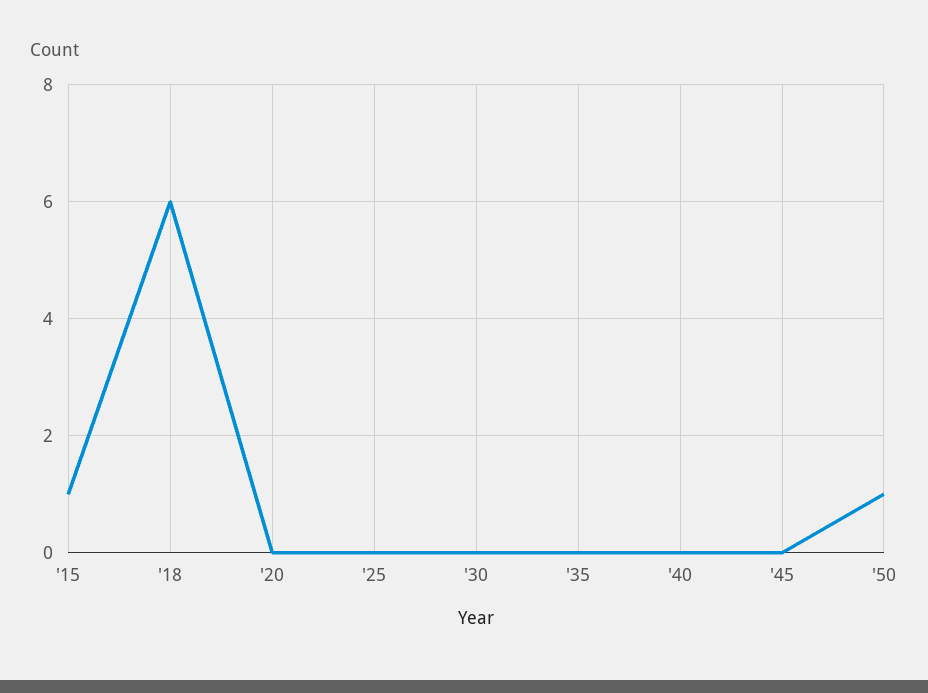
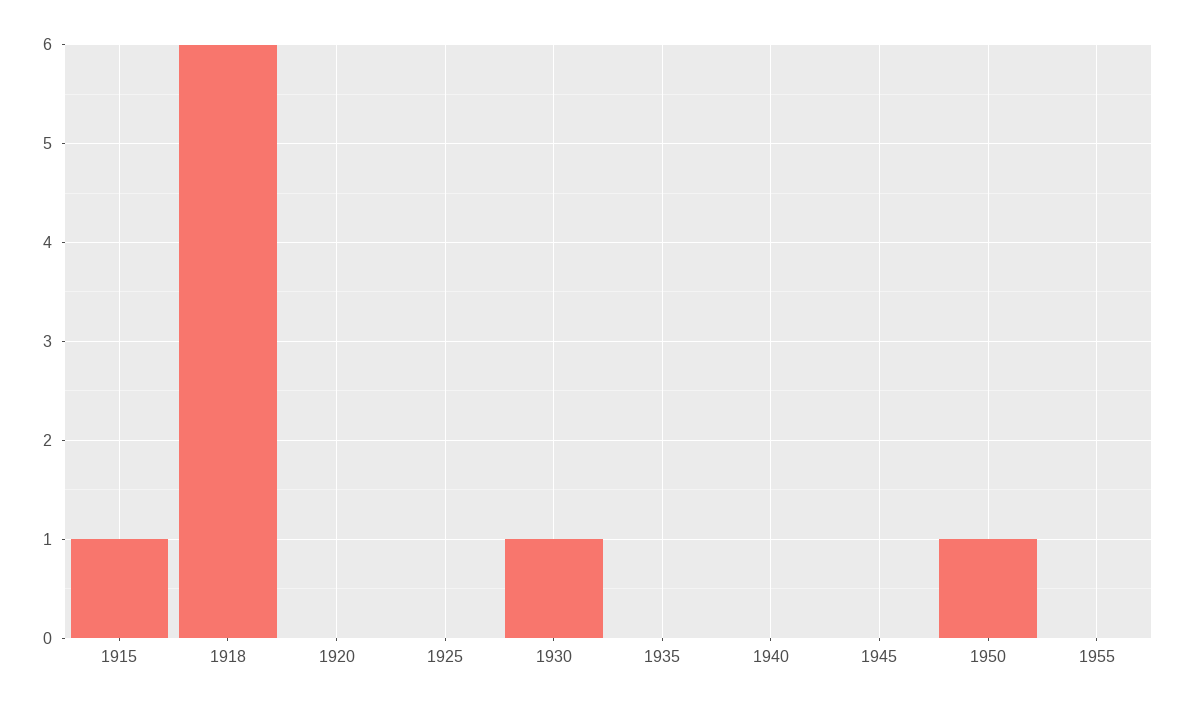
'30: 0 -> 1
1955: none -> 0

